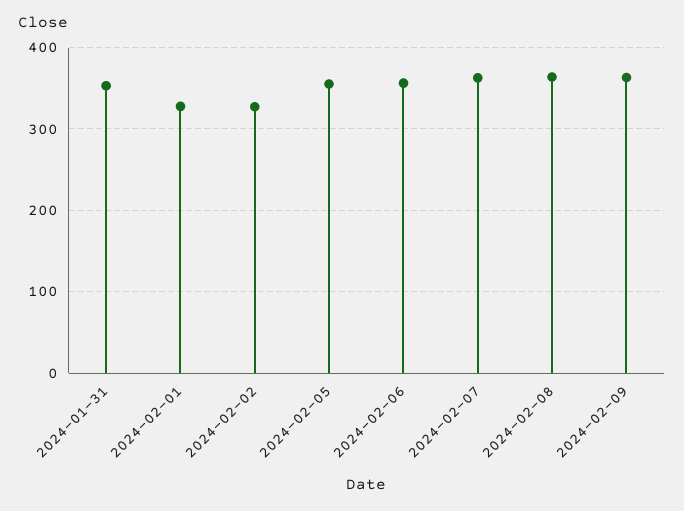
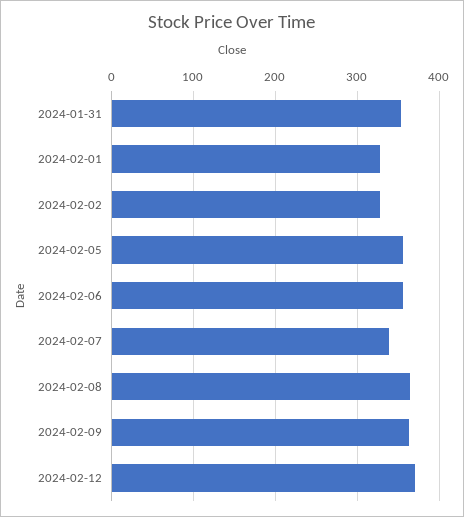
2024-02-07: 360 -> 340
2024-02-12: none -> 370

